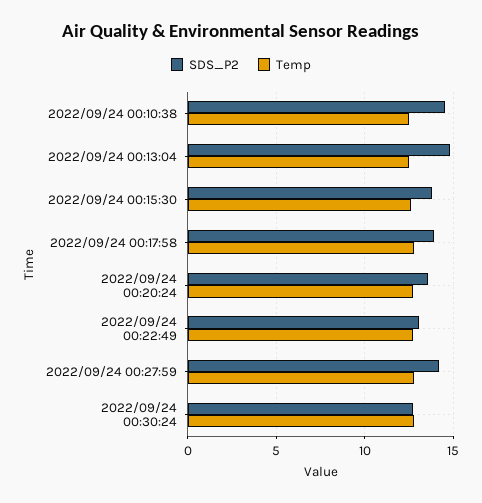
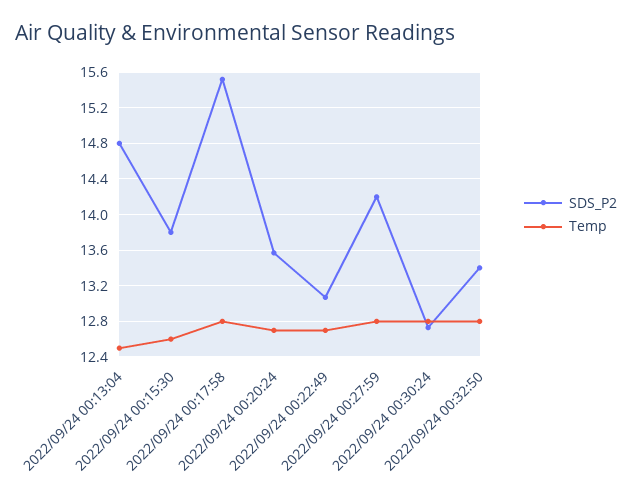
SDS_P2, 2022/09/24 00:10:38: 14.5 -> none
Temp, 2022/09/24 00:10:38: 12.5 -> none
SDS_P2, 2022/09/24 00:17:58: 14 -> 15.5
SDS_P2, 2022/09/24 00:32:50: none -> 13.4
Temp, 2022/09/24 00:32:50: none -> 12.8

